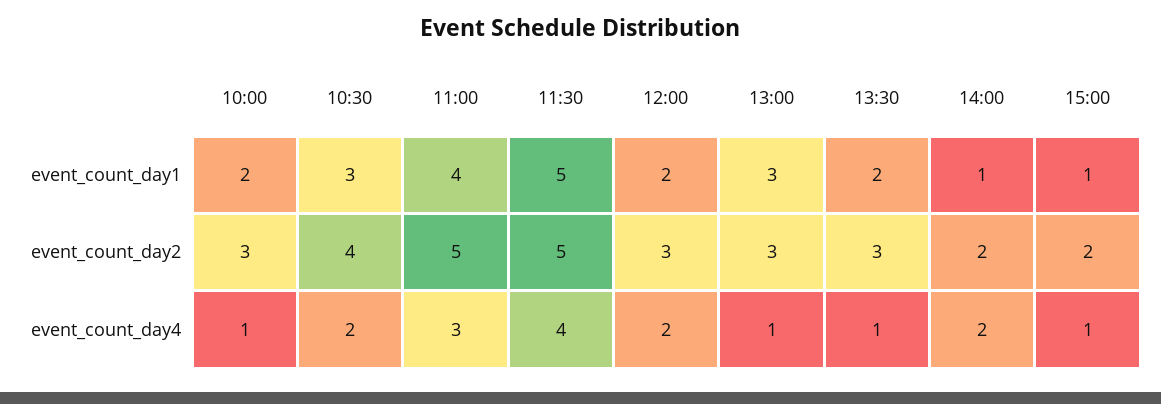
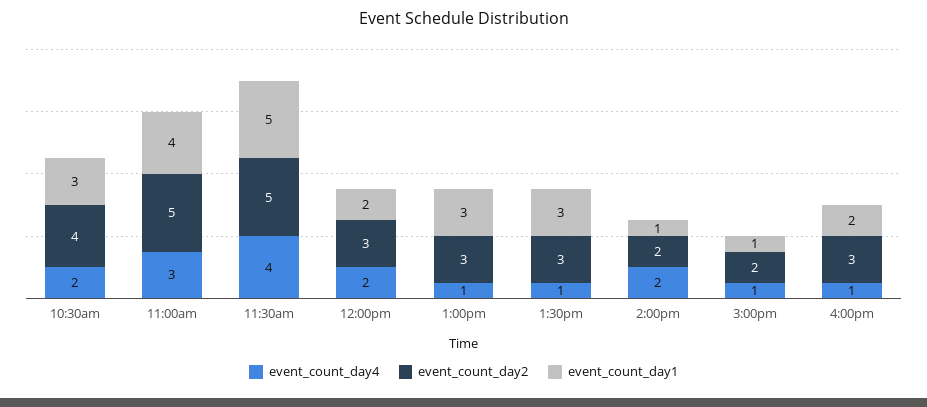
event_count_day1, 10:00: 2 -> none
event_count_day1, 13:30: 2 -> 3
event_count_day2, 10:00: 3 -> none
event_count_day4, 10:00: 1 -> none
event_count_day4, 4:00pm: none -> 1
event_count_day2, 4:00pm: none -> 3
event_count_day1, 4:00pm: none -> 2

